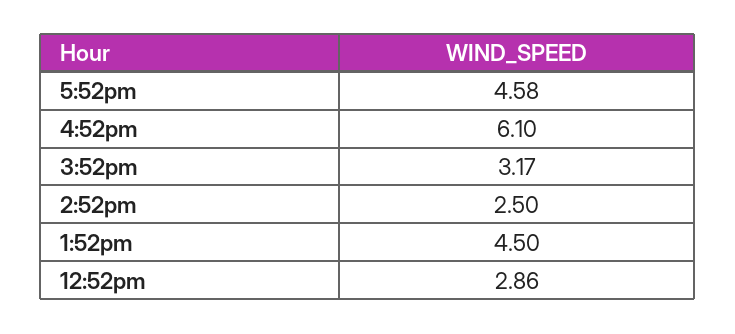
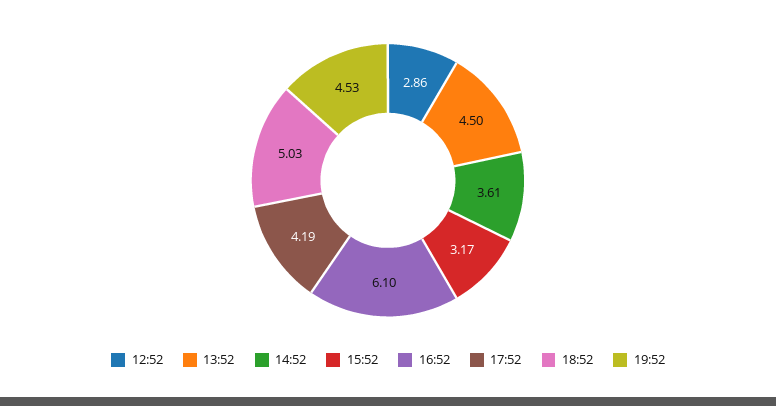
5:52pm: 4.58 -> 4.19
2:52pm: 2.5 -> 3.61
18:52: none -> 5.03
19:52: none -> 4.53

